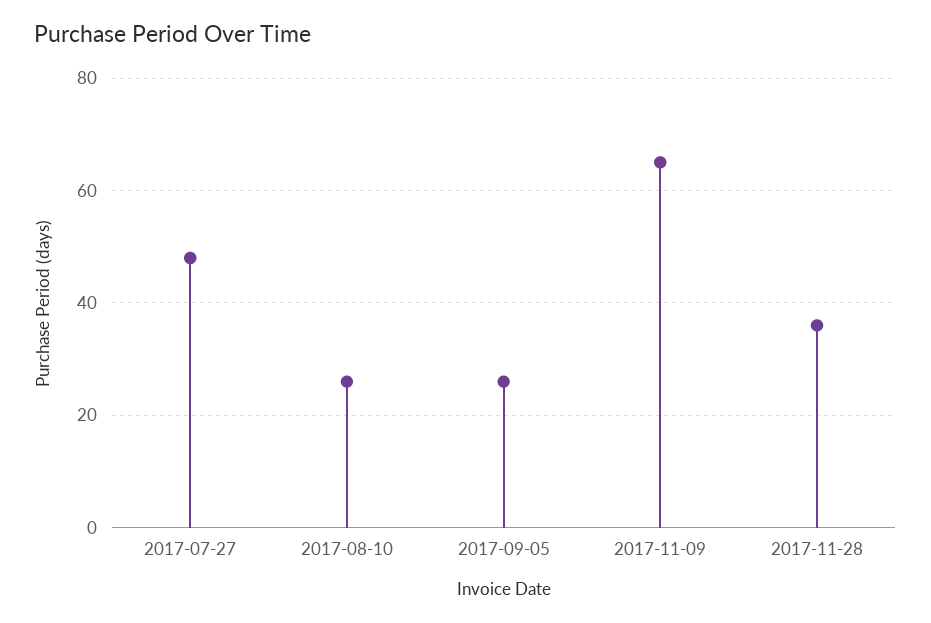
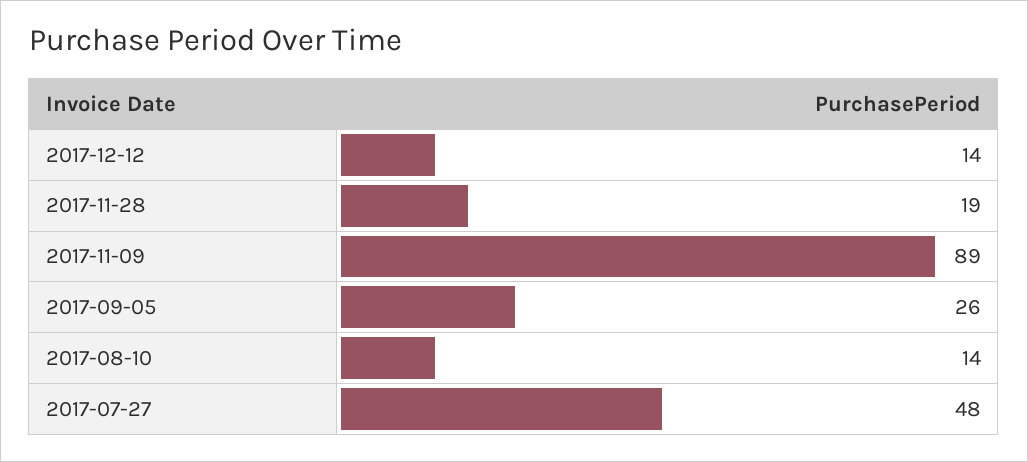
2017-08-10: 25 -> 14
2017-11-09: 65 -> 89
2017-11-28: 35 -> 19
2017-12-12: none -> 14

